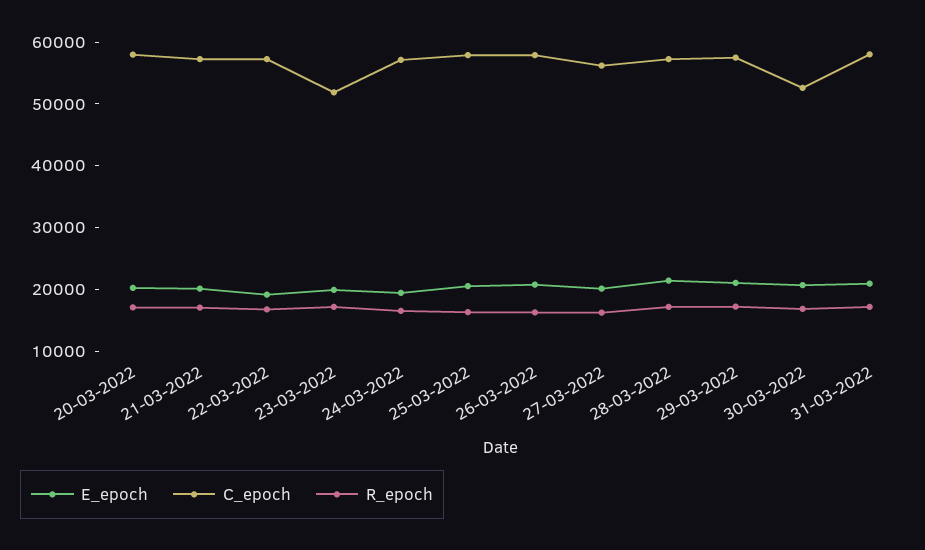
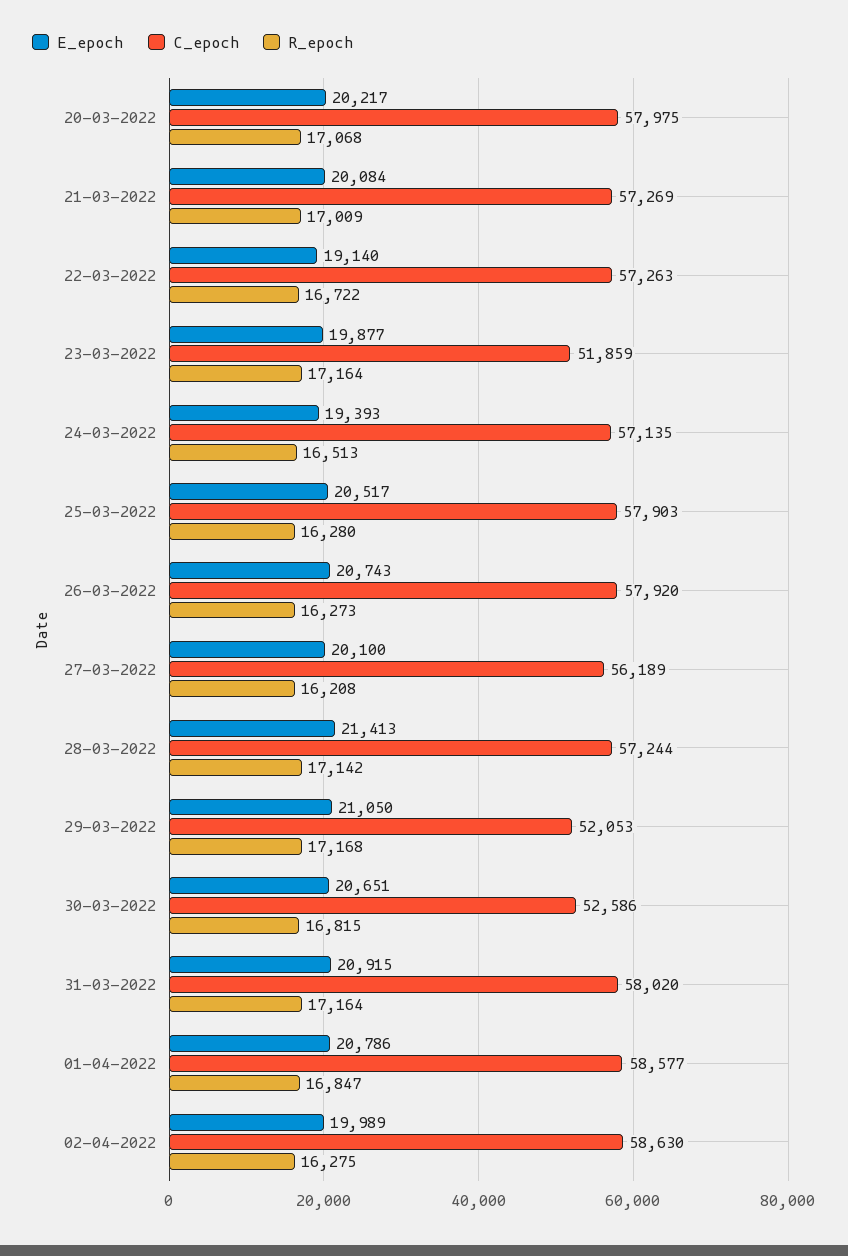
C_epoch, 29-03-2022: 58000 -> 52053
E_epoch, 01-04-2022: none -> 20786
C_epoch, 01-04-2022: none -> 58577
R_epoch, 01-04-2022: none -> 16847
E_epoch, 02-04-2022: none -> 19989
C_epoch, 02-04-2022: none -> 58630
R_epoch, 02-04-2022: none -> 16275

